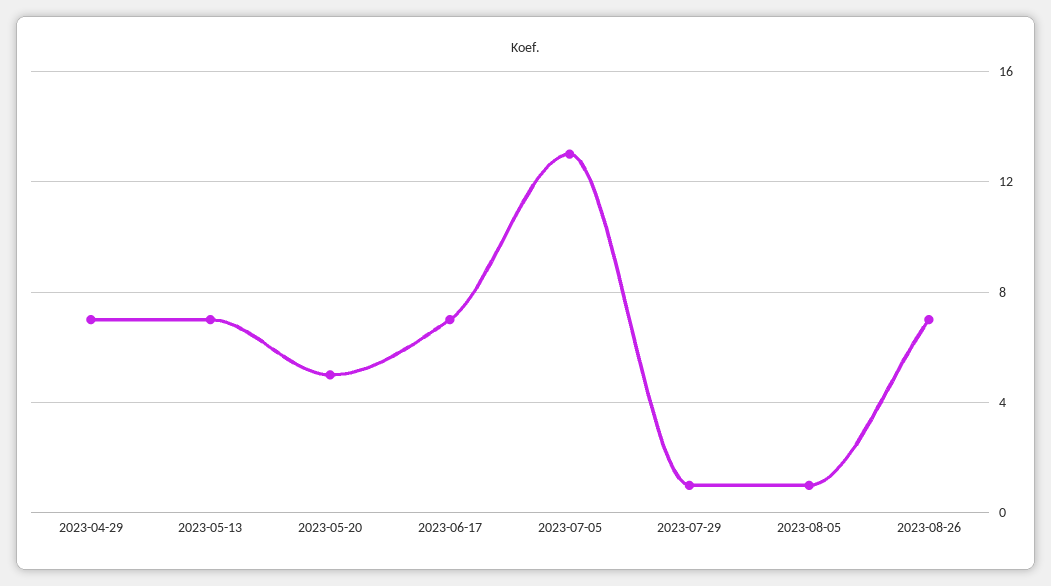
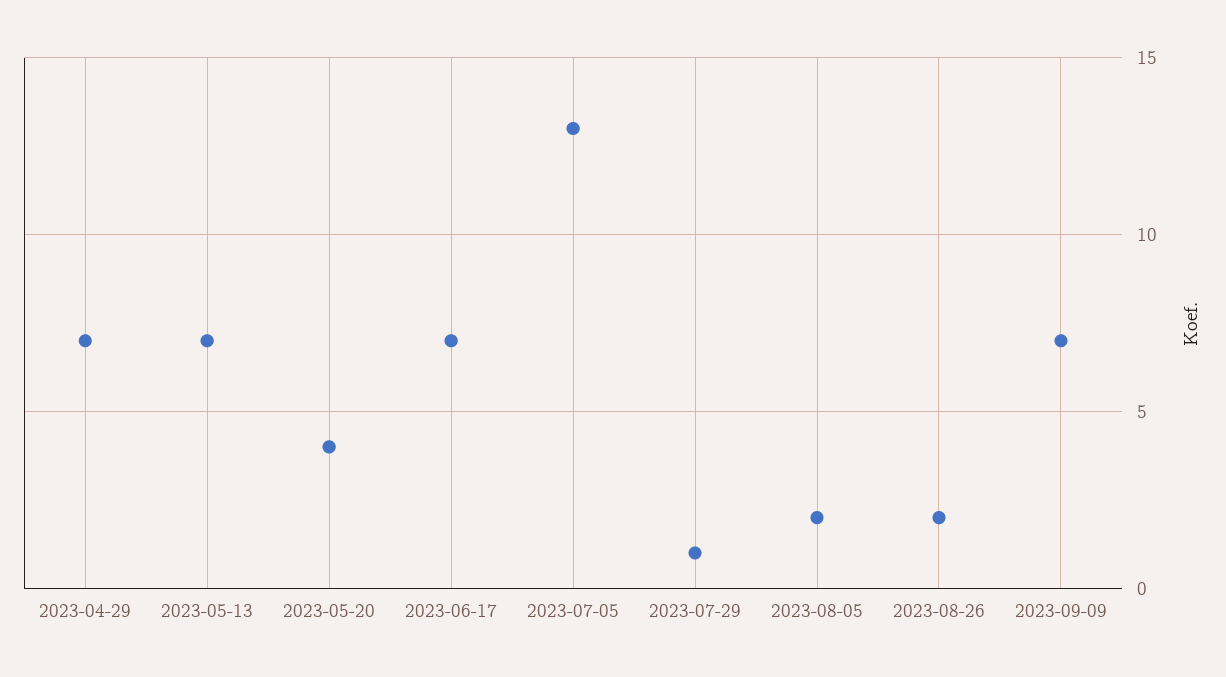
2023-05-20: 5 -> 4
2023-08-05: 1 -> 2
2023-08-26: 7 -> 2
2023-09-09: none -> 7

